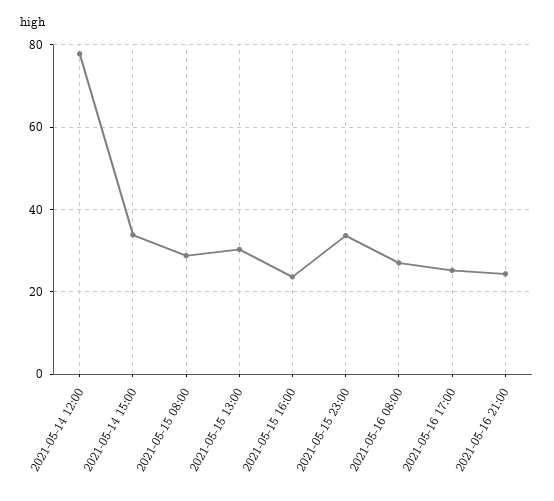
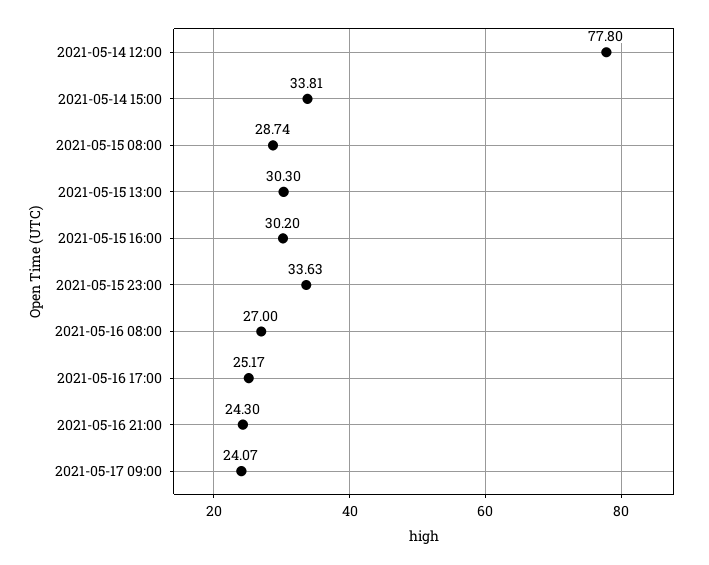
2021-05-15 16:00: 24 -> 30.2
2021-05-17 09:00: none -> 24.07

